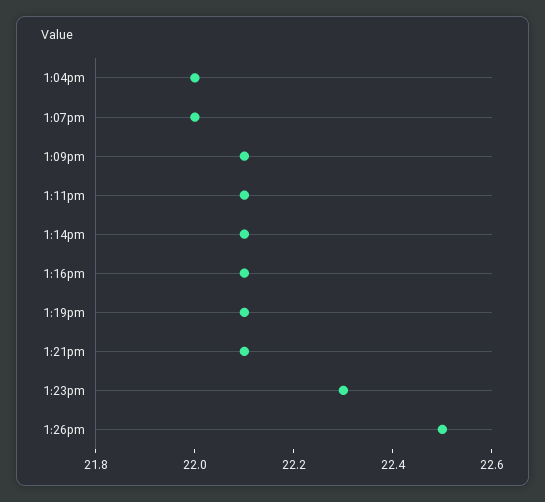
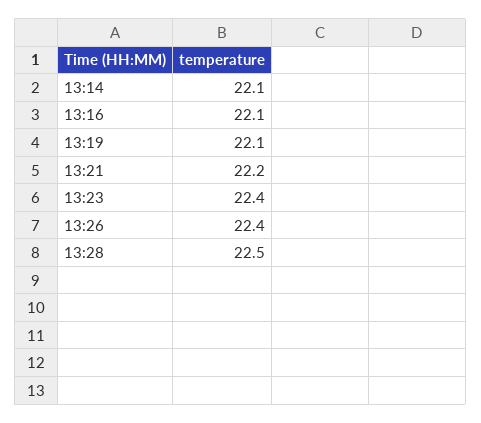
1:04pm: 22 -> none
1:07pm: 22 -> none
1:09pm: 22.1 -> none
1:11pm: 22.1 -> none
1:21pm: 22.1 -> 22.2
1:23pm: 22.3 -> 22.4
1:26pm: 22.5 -> 22.4
13:28: none -> 22.5

